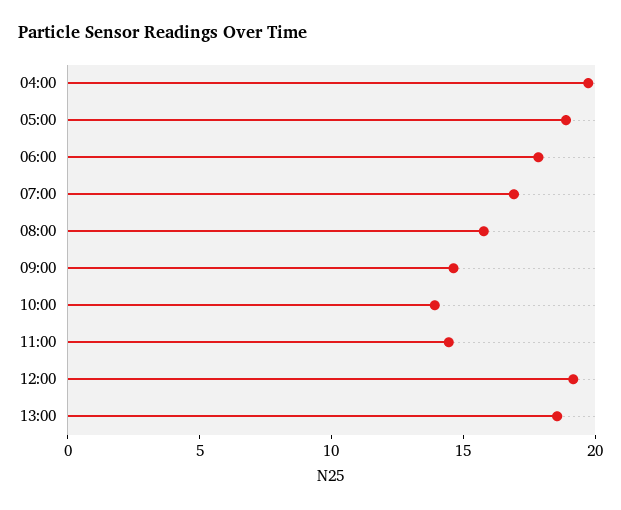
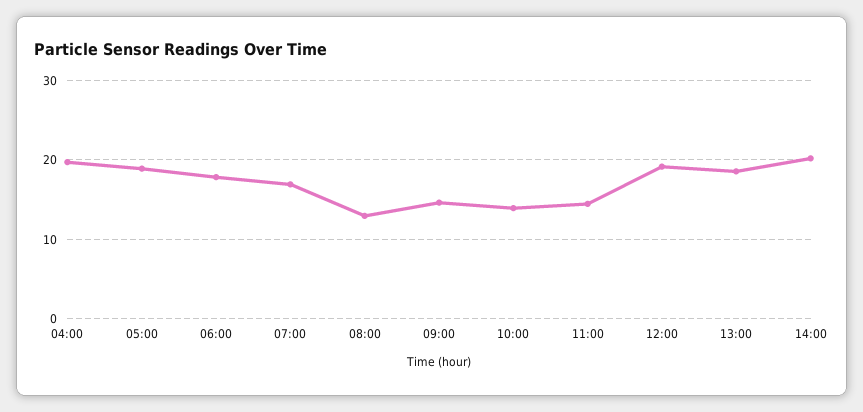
08:00: 16 -> 13
14:00: none -> 20

